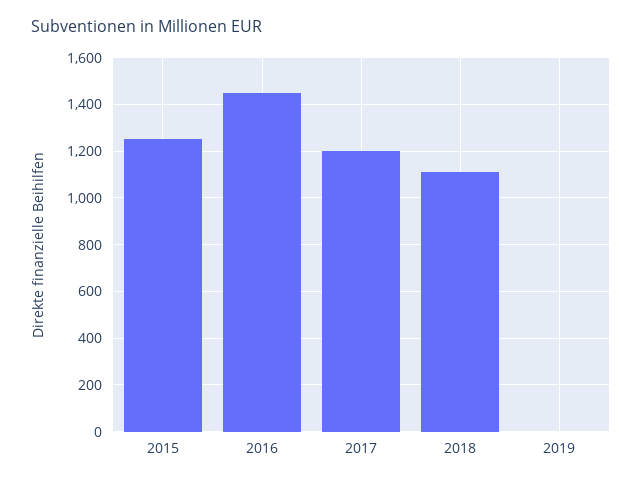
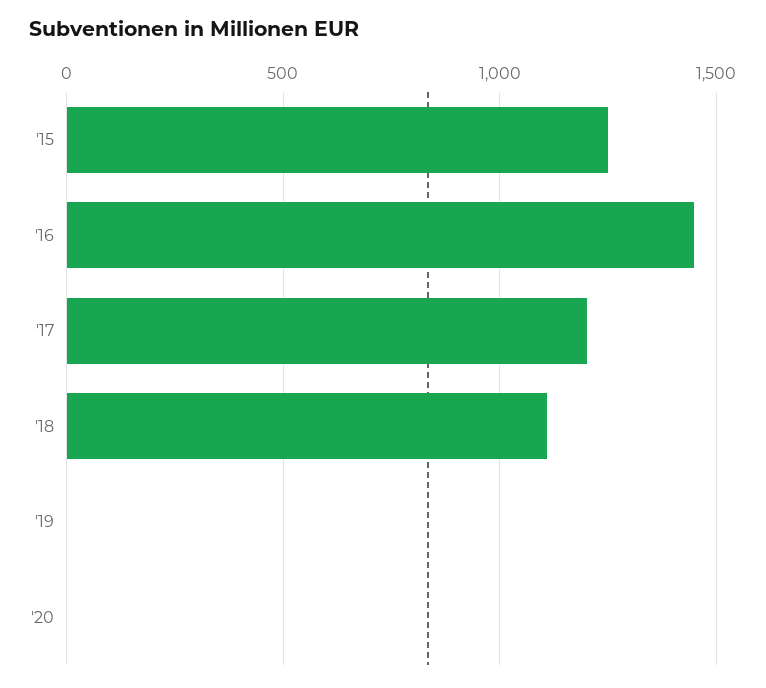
'20: none -> 0

